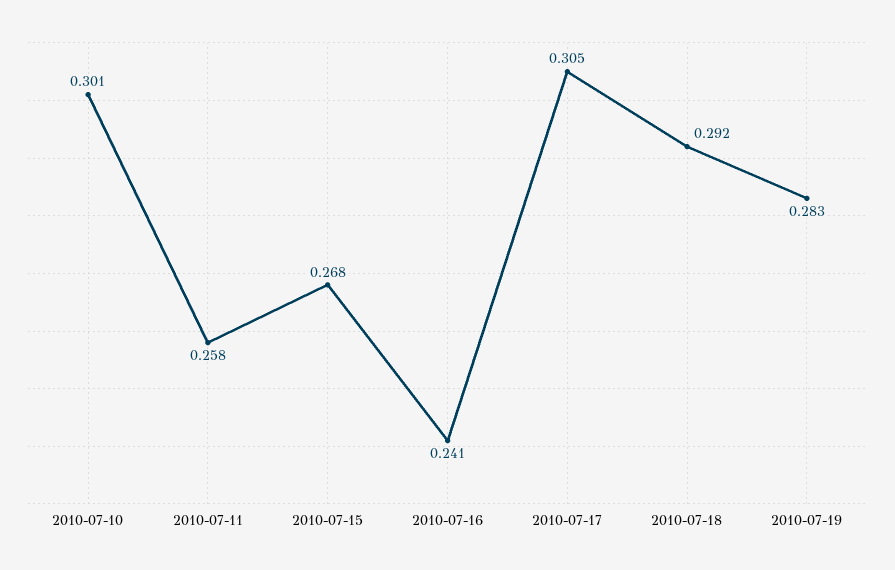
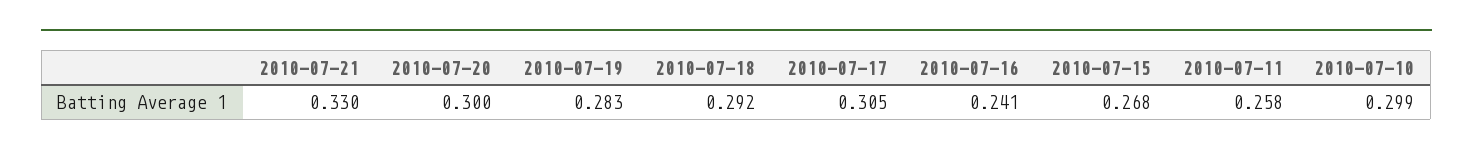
2010-07-10: 0.301 -> 0.299
2010-07-21: none -> 0.33
2010-07-20: none -> 0.3

